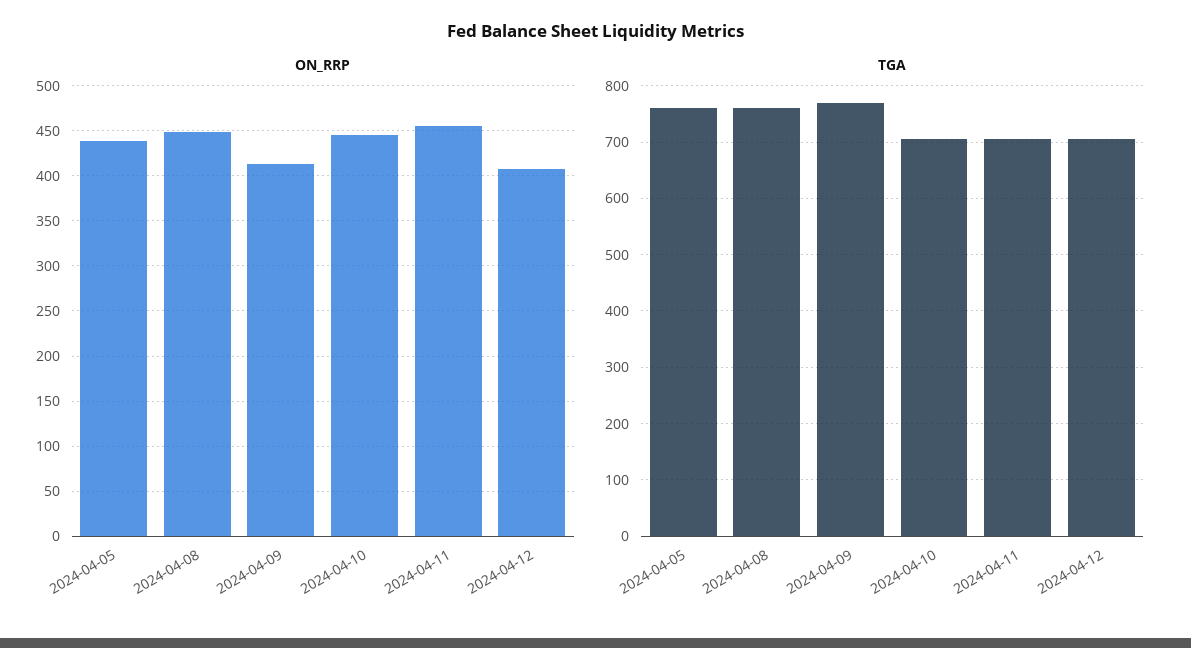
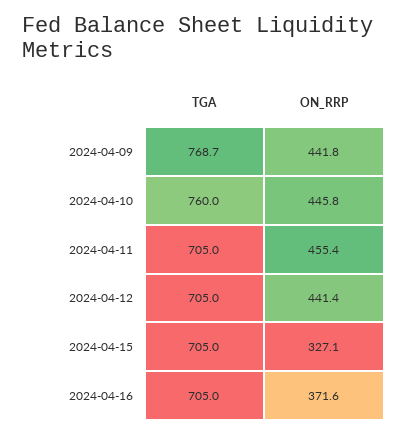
ON_RRP, 2024-04-05: 440 -> none
ON_RRP, 2024-04-08: 450 -> none
ON_RRP, 2024-04-09: 410 -> 441.8
ON_RRP, 2024-04-12: 410 -> 441.4
TGA, 2024-04-05: 760 -> none
TGA, 2024-04-08: 760 -> none
TGA, 2024-04-10: 700 -> 760
TGA, 2024-04-15: none -> 705
ON_RRP, 2024-04-15: none -> 327.1
TGA, 2024-04-16: none -> 705
ON_RRP, 2024-04-16: none -> 371.6

